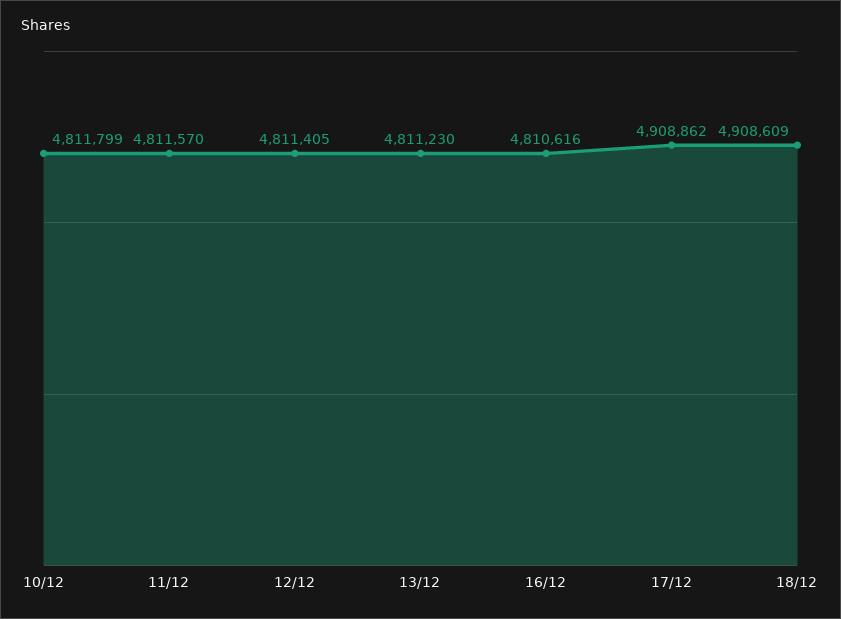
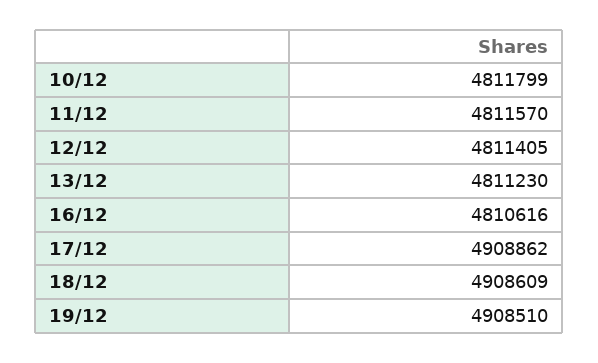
19/12: none -> 4908510

